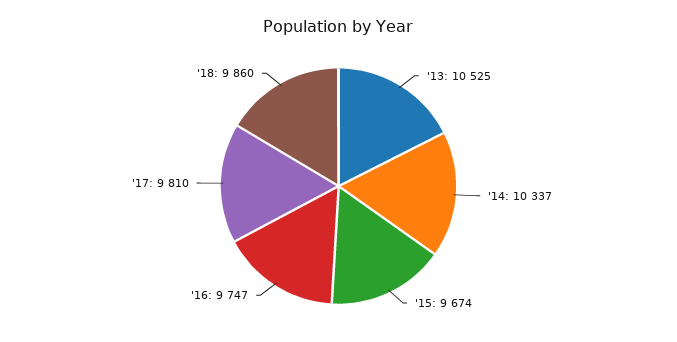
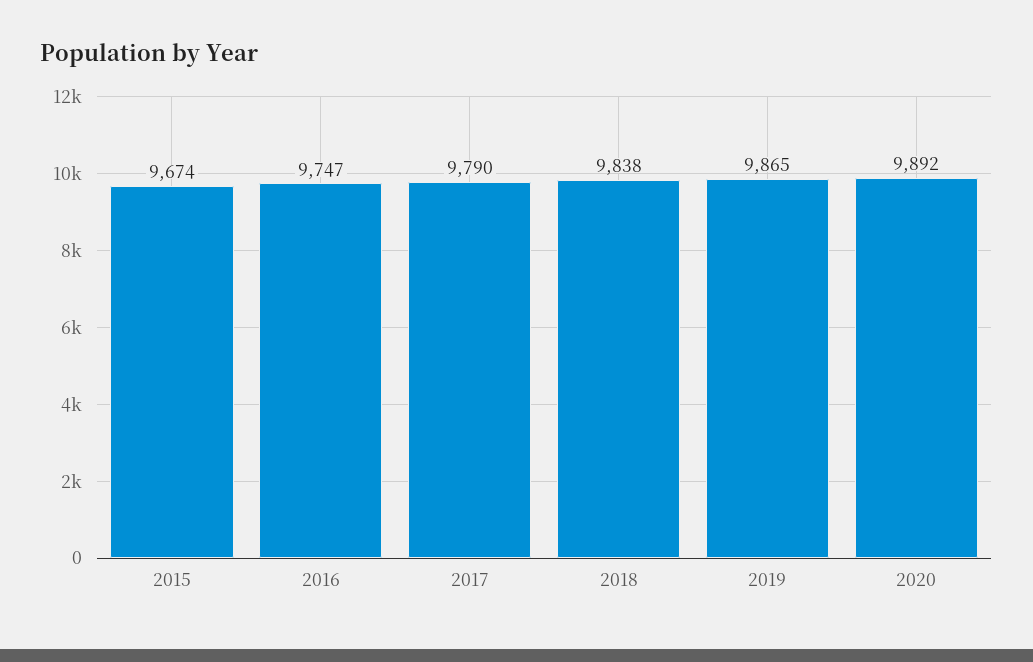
'13: 10525 -> none
'14: 10337 -> none
'17: 9810 -> 9790
'18: 9860 -> 9838
2019: none -> 9865
2020: none -> 9892

